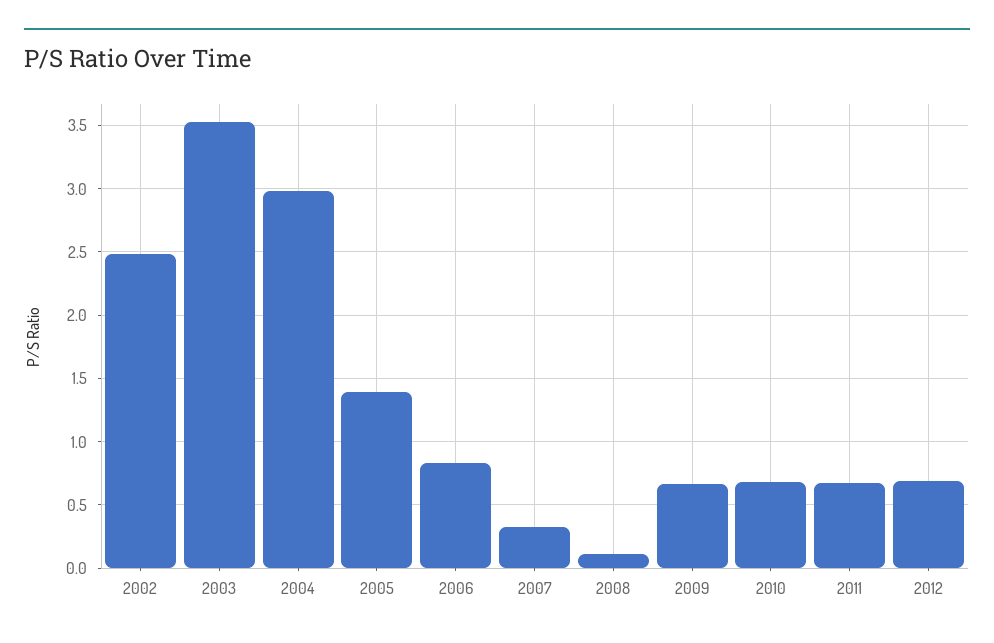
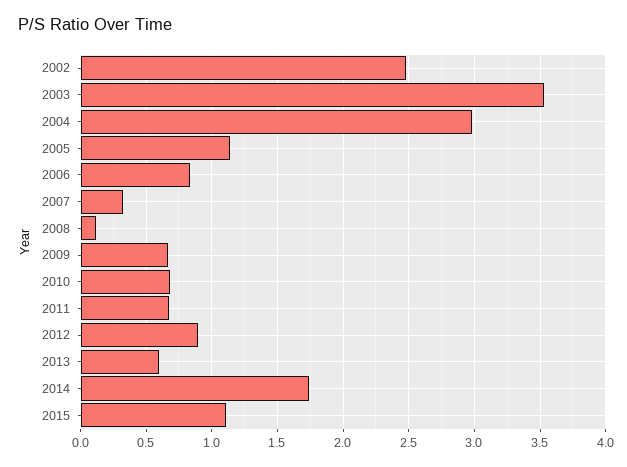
2005: 1.4 -> 1.15
2012: 0.7 -> 0.9
2013: none -> 0.6
2014: none -> 1.75
2015: none -> 1.1

